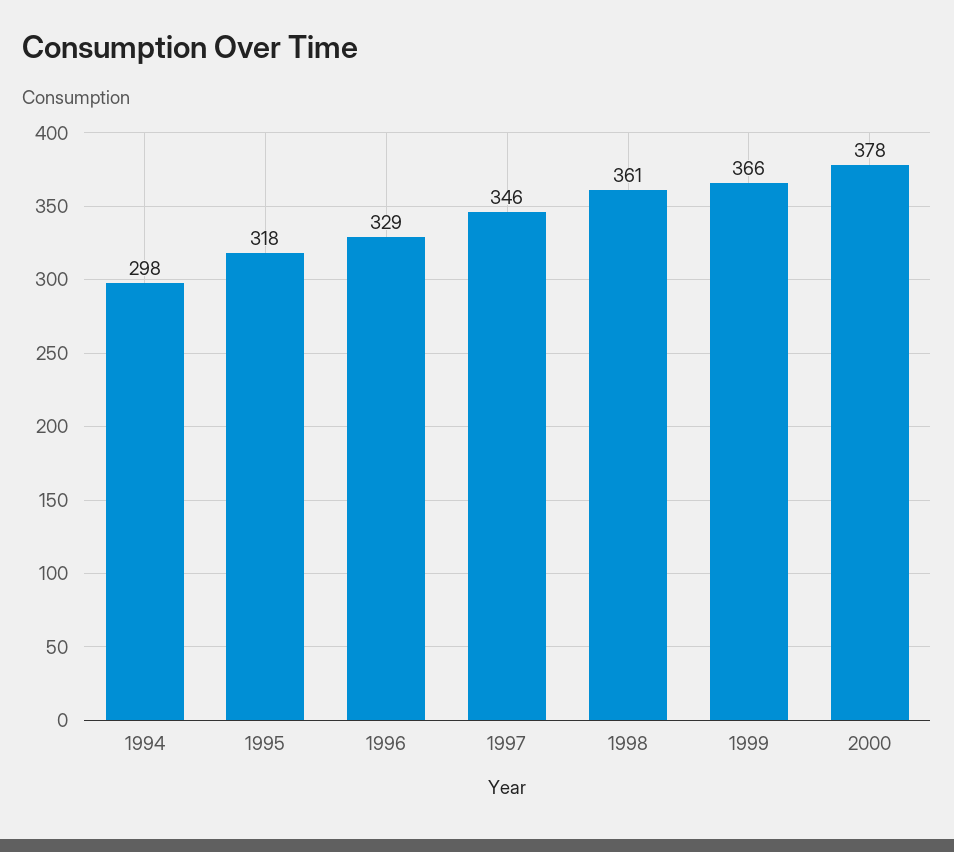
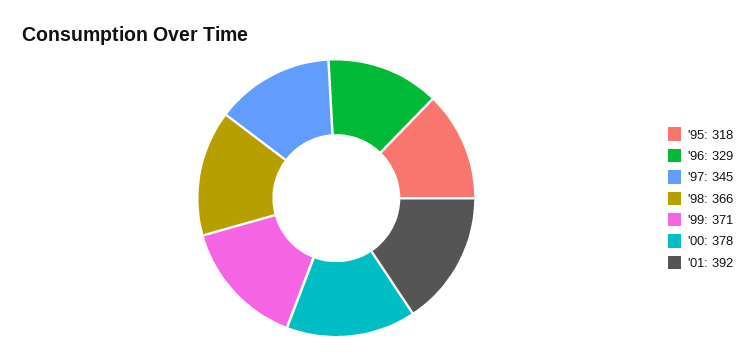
1994: 298 -> none
1997: 346 -> 345
1998: 361 -> 366
1999: 366 -> 371
'01: none -> 392

